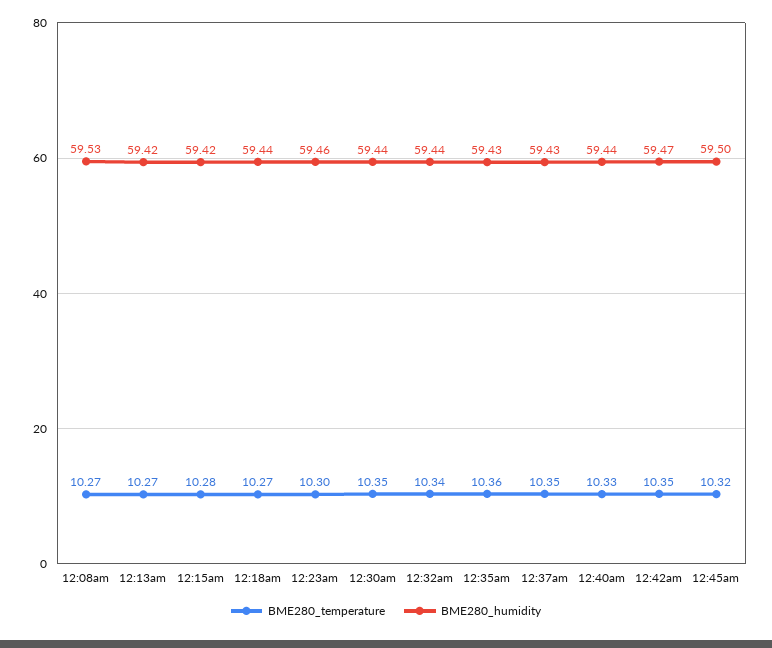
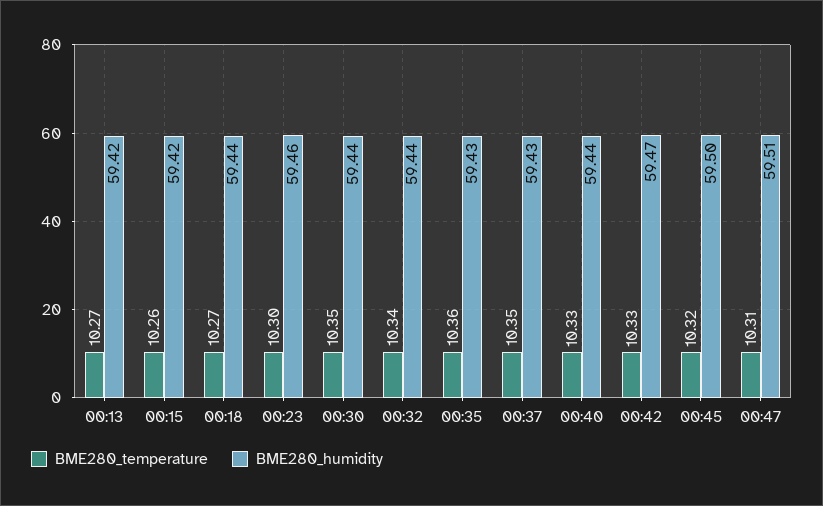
BME280_temperature, 12:08am: 10.27 -> none
BME280_humidity, 12:08am: 59.53 -> none
BME280_temperature, 12:15am: 10.28 -> 10.26
BME280_temperature, 12:42am: 10.35 -> 10.33
BME280_temperature, 00:47: none -> 10.31
BME280_humidity, 00:47: none -> 59.51

